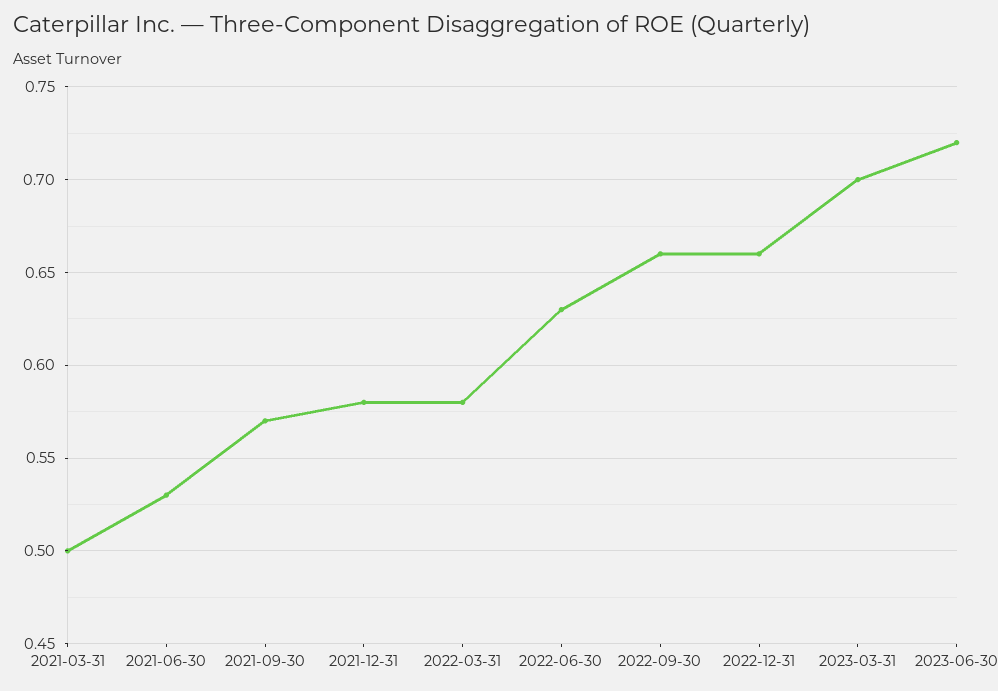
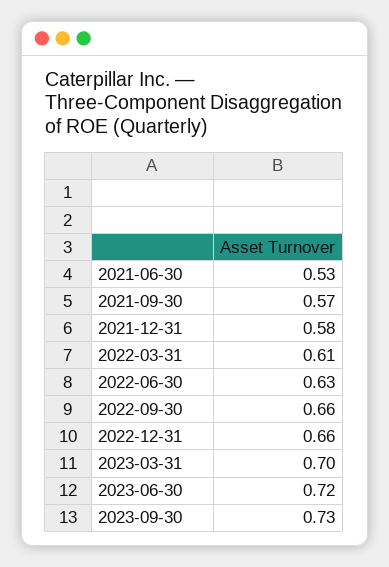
2021-03-31: 0.5 -> none
2022-03-31: 0.58 -> 0.61
2023-09-30: none -> 0.73

